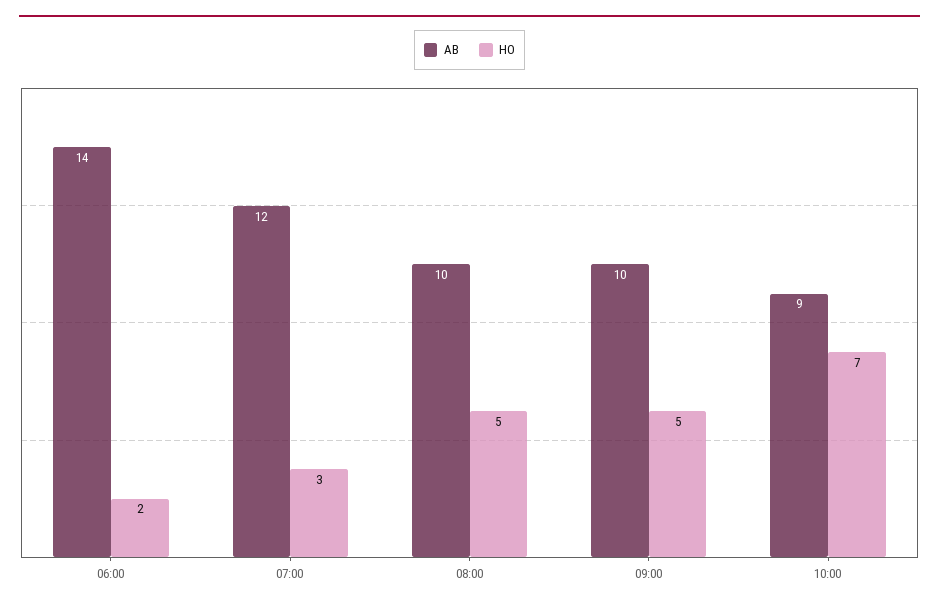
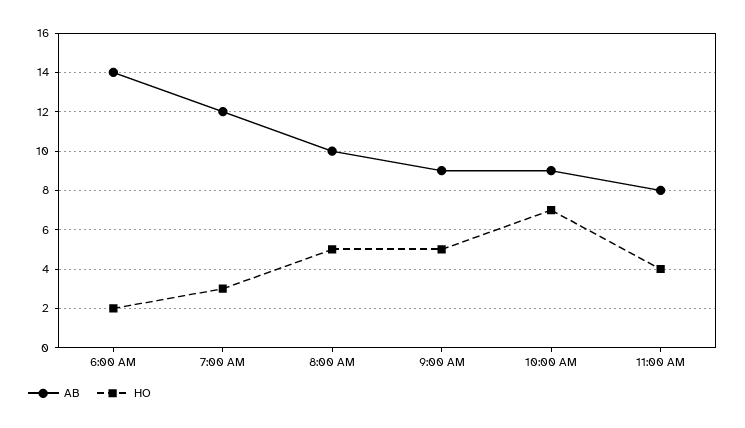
AB, 09:00: 10 -> 9
AB, 11:00 AM: none -> 8
HO, 11:00 AM: none -> 4

